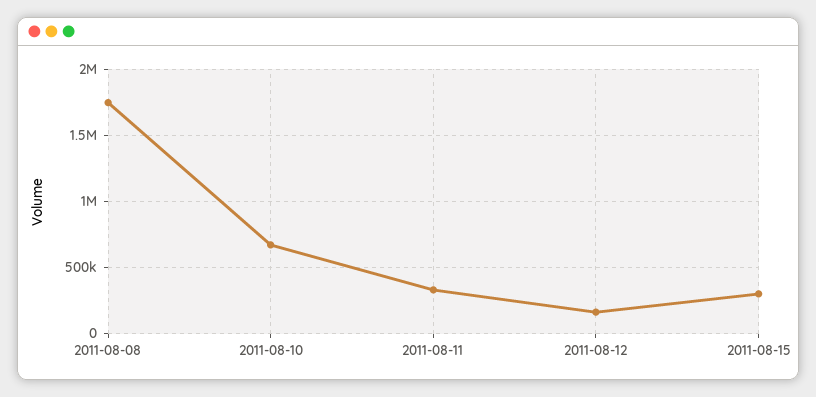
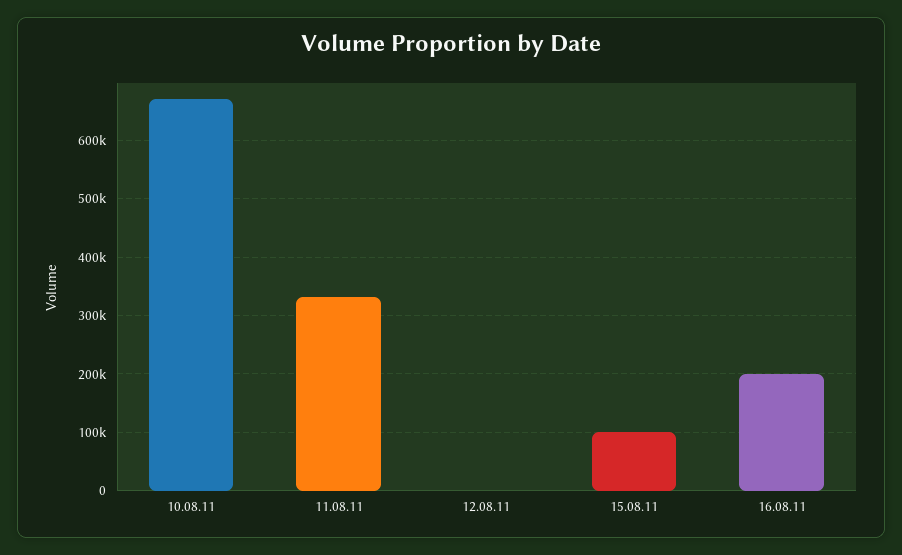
2011-08-08: 1750000 -> none
2011-08-12: 150000 -> 0
2011-08-15: 300000 -> 100000
16.08.11: none -> 200000

